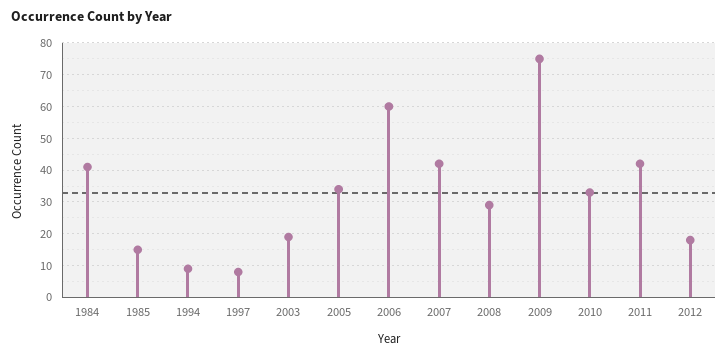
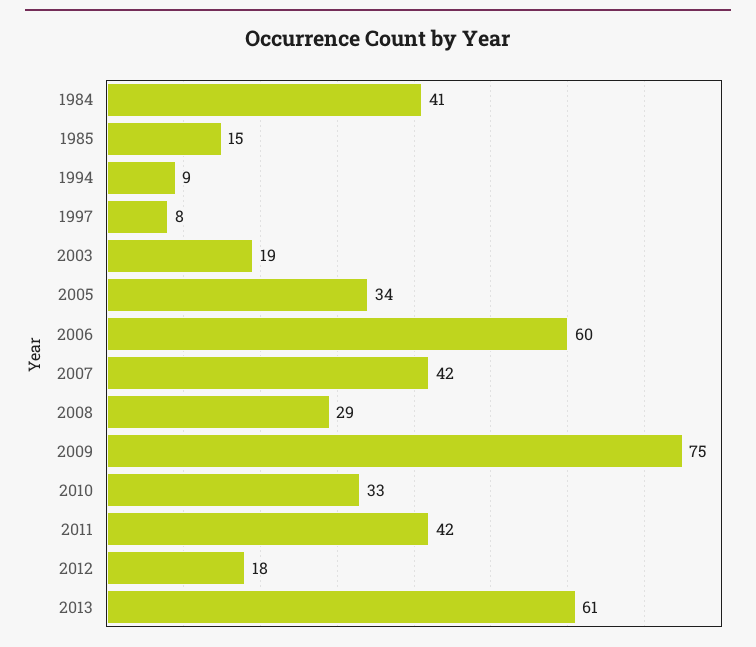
2013: none -> 61

